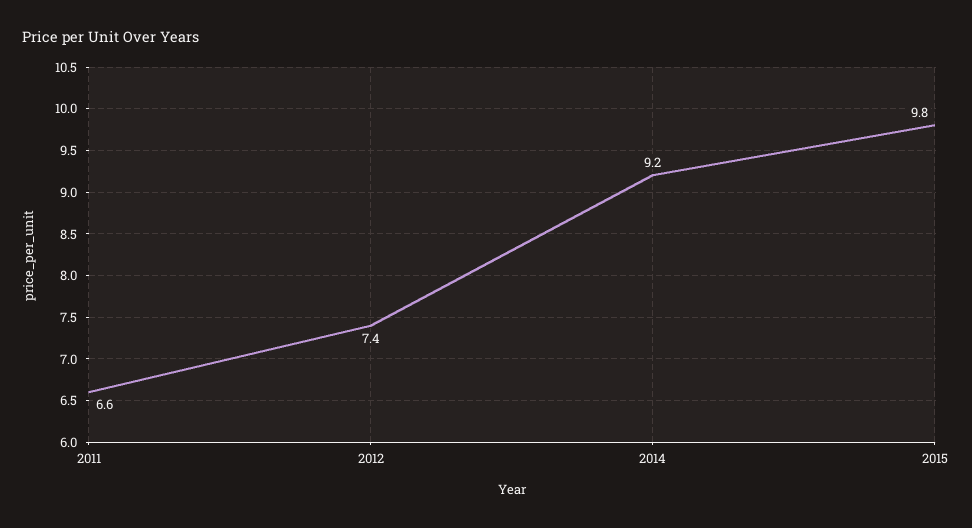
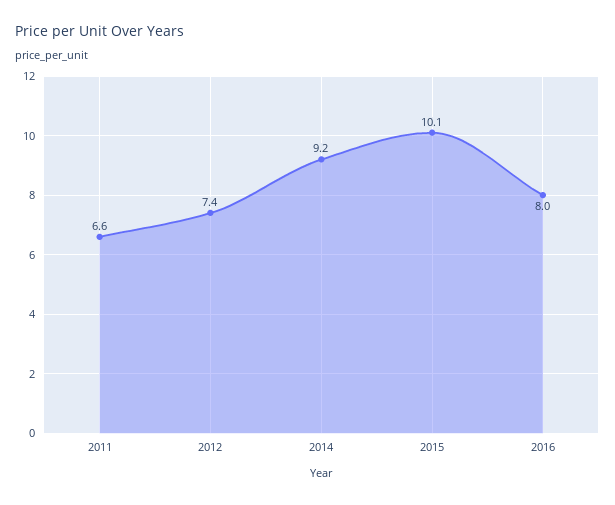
2015: 9.8 -> 10.1
2016: none -> 8

